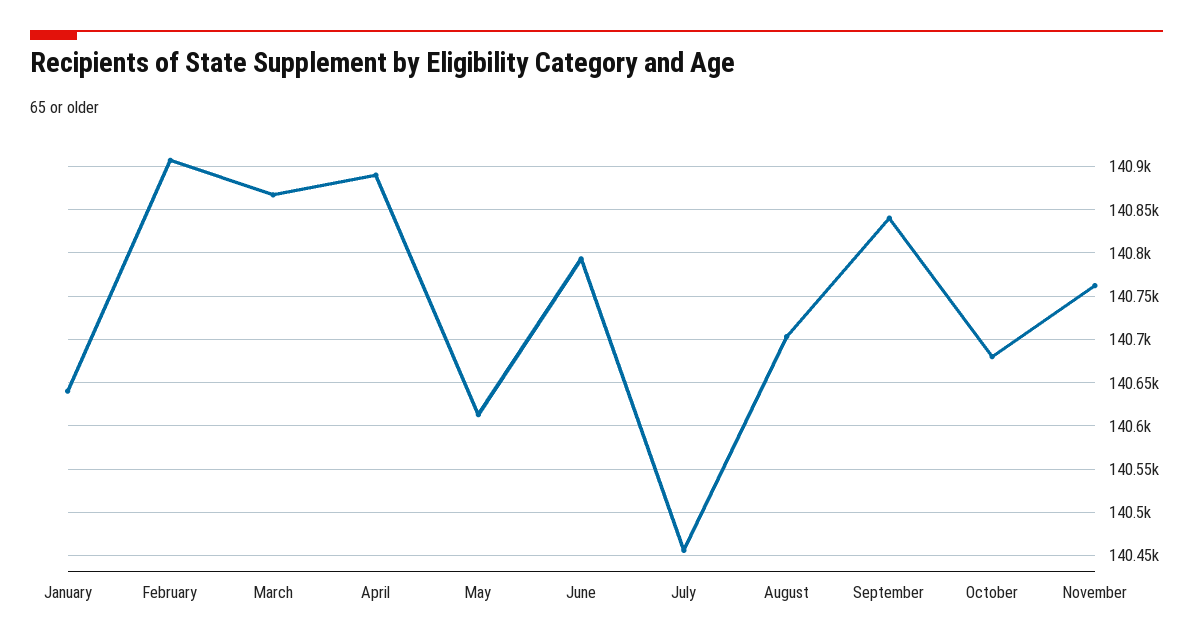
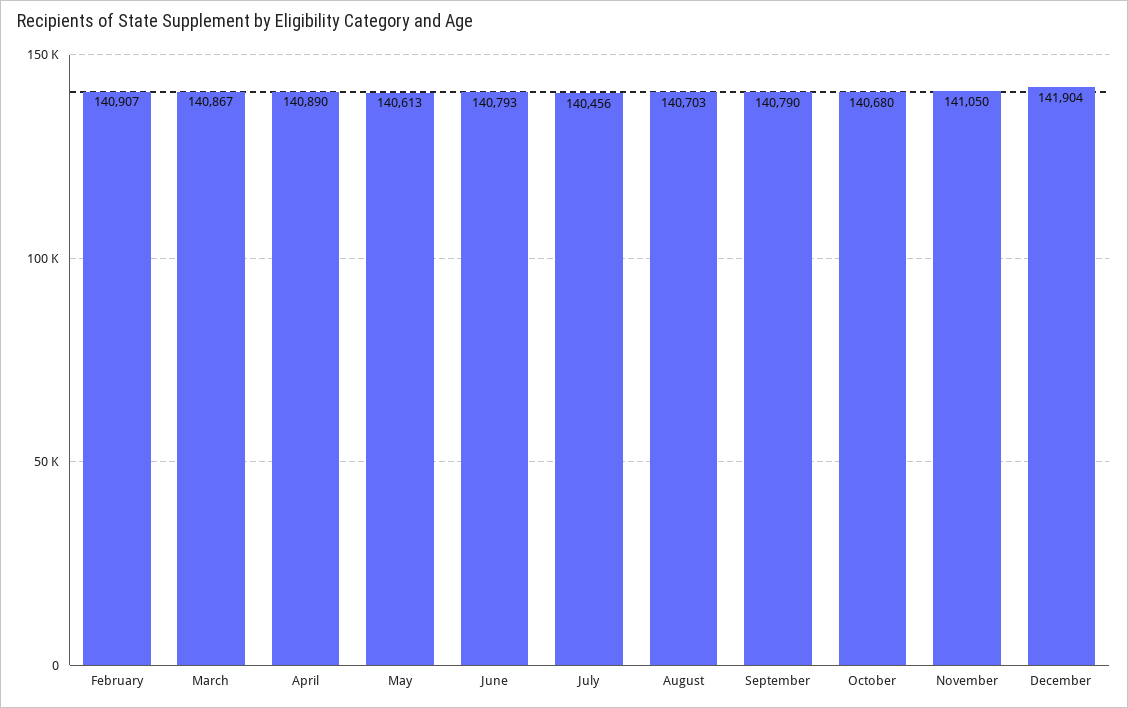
January: 140640 -> none
September: 140840 -> 140790
November: 140760 -> 141050
December: none -> 141904

